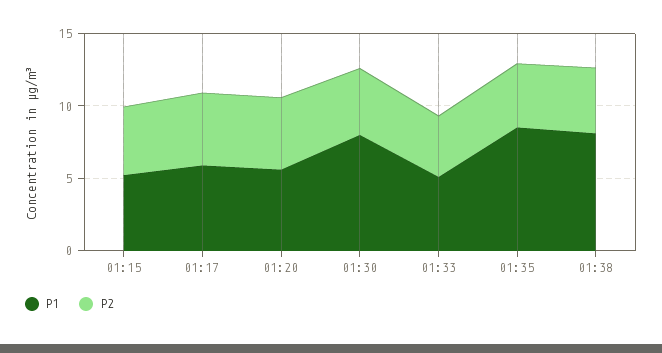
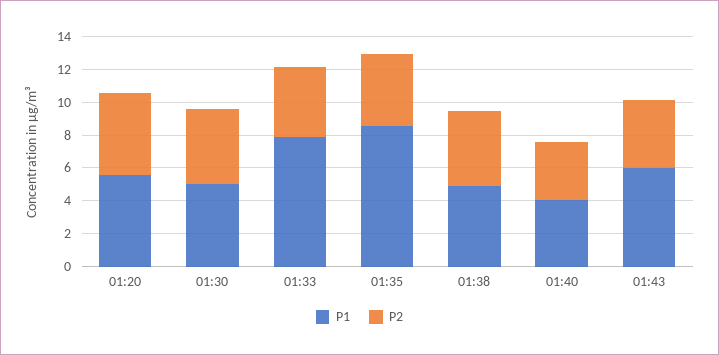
P1, 01:15: 5 -> none
P2, 01:15: 5 -> none
P1, 01:17: 6 -> none
P2, 01:17: 5 -> none
P1, 01:30: 8 -> 5
P1, 01:33: 5 -> 8
P1, 01:38: 8 -> 5
P1, 01:40: none -> 4
P2, 01:40: none -> 3.5
P1, 01:43: none -> 6
P2, 01:43: none -> 4

